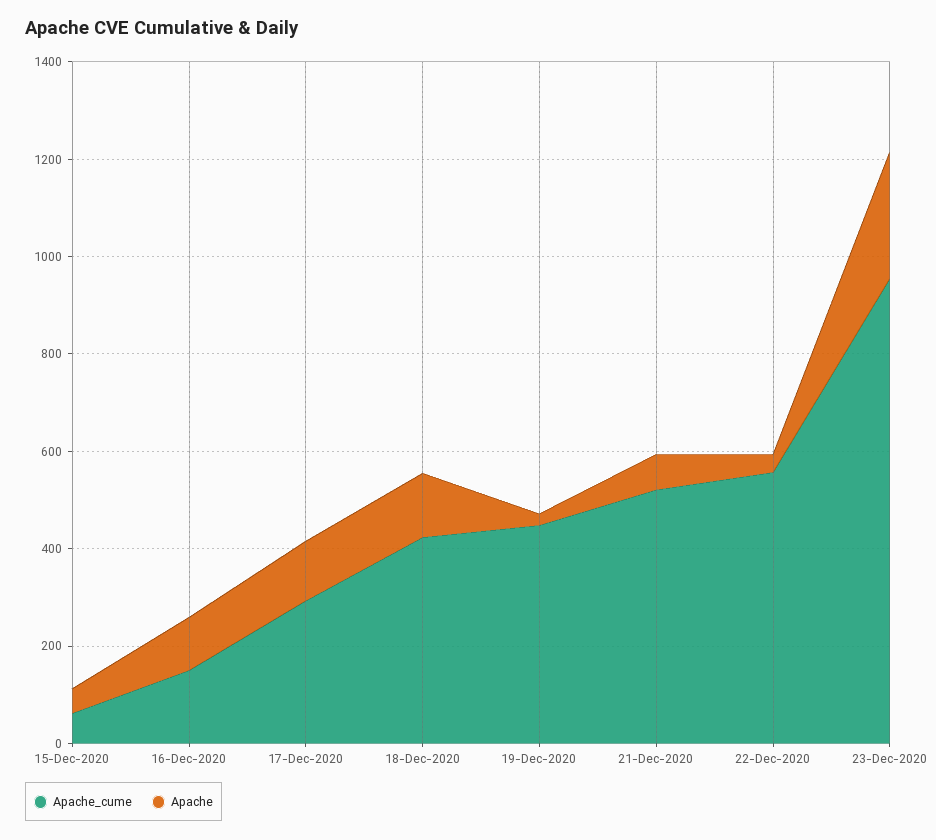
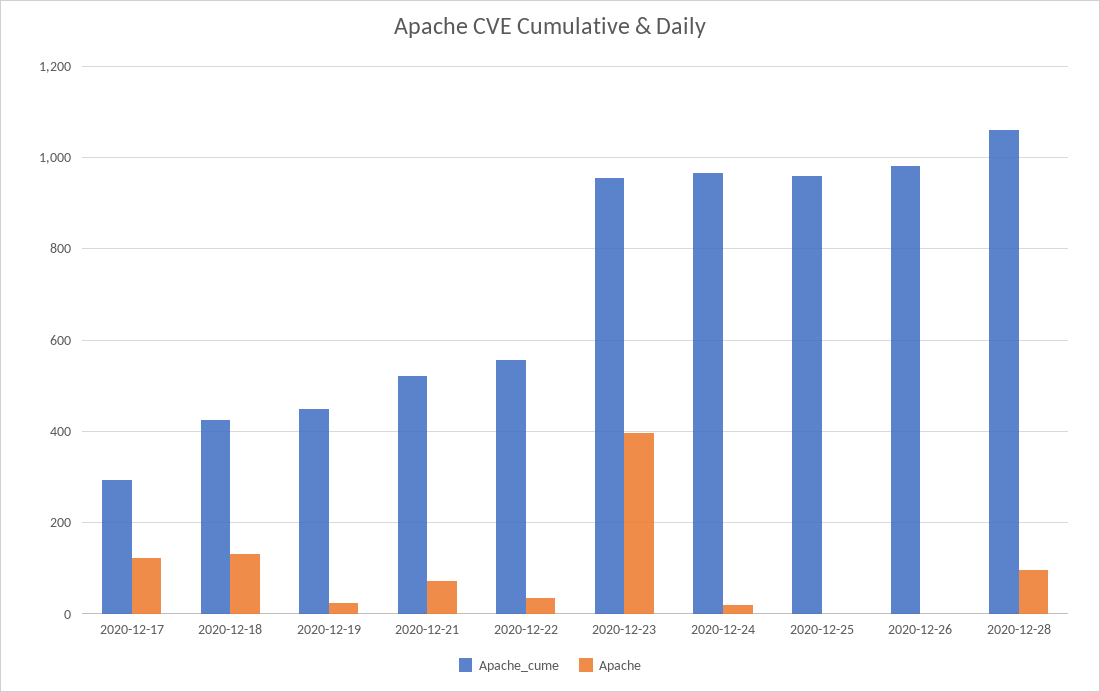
Apache_cume, 15-Dec-2020: 50 -> none
Apache, 15-Dec-2020: 50 -> none
Apache_cume, 16-Dec-2020: 150 -> none
Apache, 16-Dec-2020: 100 -> none
Apache, 23-Dec-2020: 250 -> 400
Apache_cume, 2020-12-24: none -> 960
Apache, 2020-12-24: none -> 20
Apache_cume, 2020-12-25: none -> 960
Apache, 2020-12-25: none -> 0
Apache_cume, 2020-12-26: none -> 980
Apache, 2020-12-26: none -> 0
Apache_cume, 2020-12-28: none -> 1060
Apache, 2020-12-28: none -> 100

